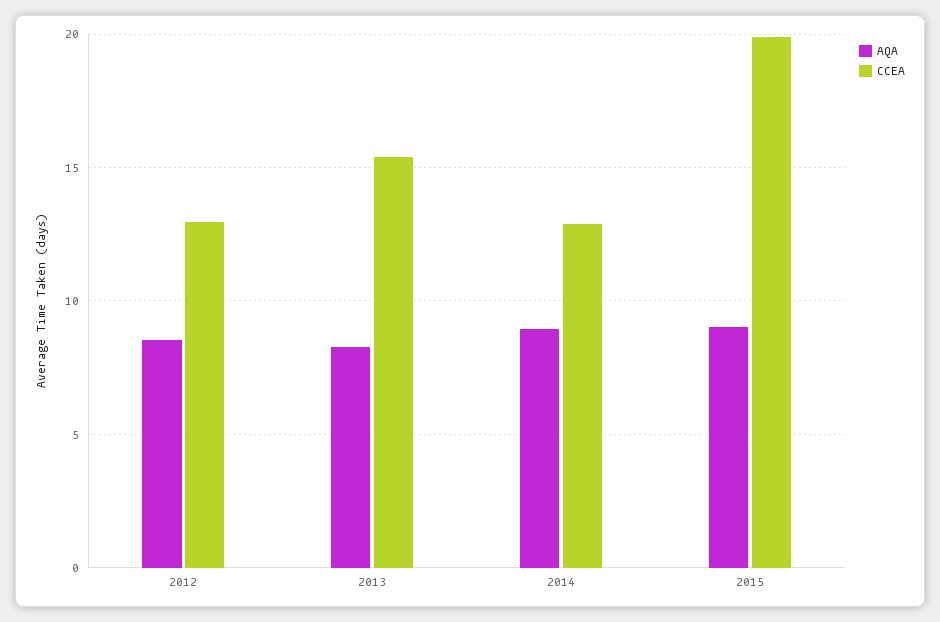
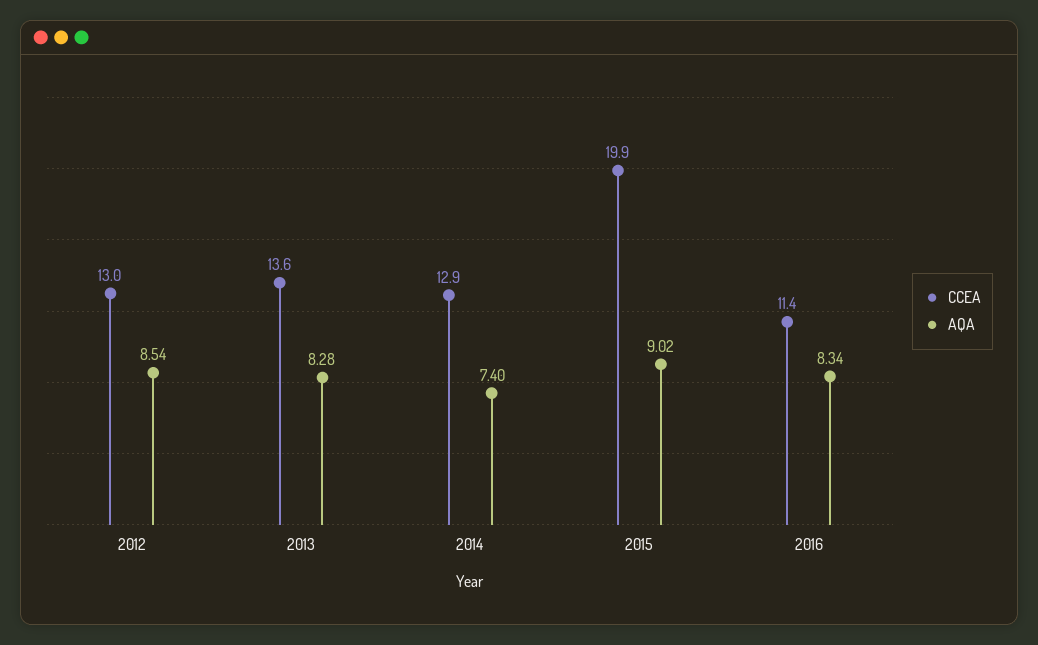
CCEA, 2013: 15.5 -> 13.6
AQA, 2014: 9 -> 7.4
CCEA, 2016: none -> 11.4
AQA, 2016: none -> 8.34

